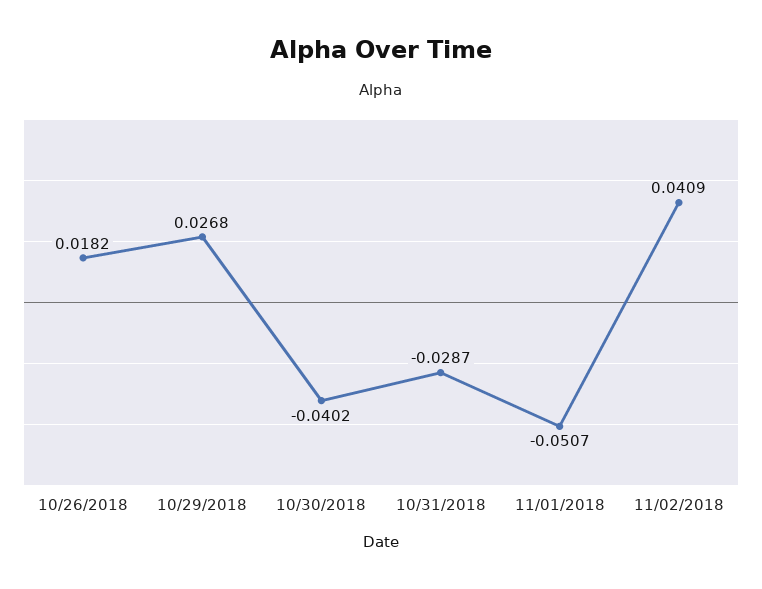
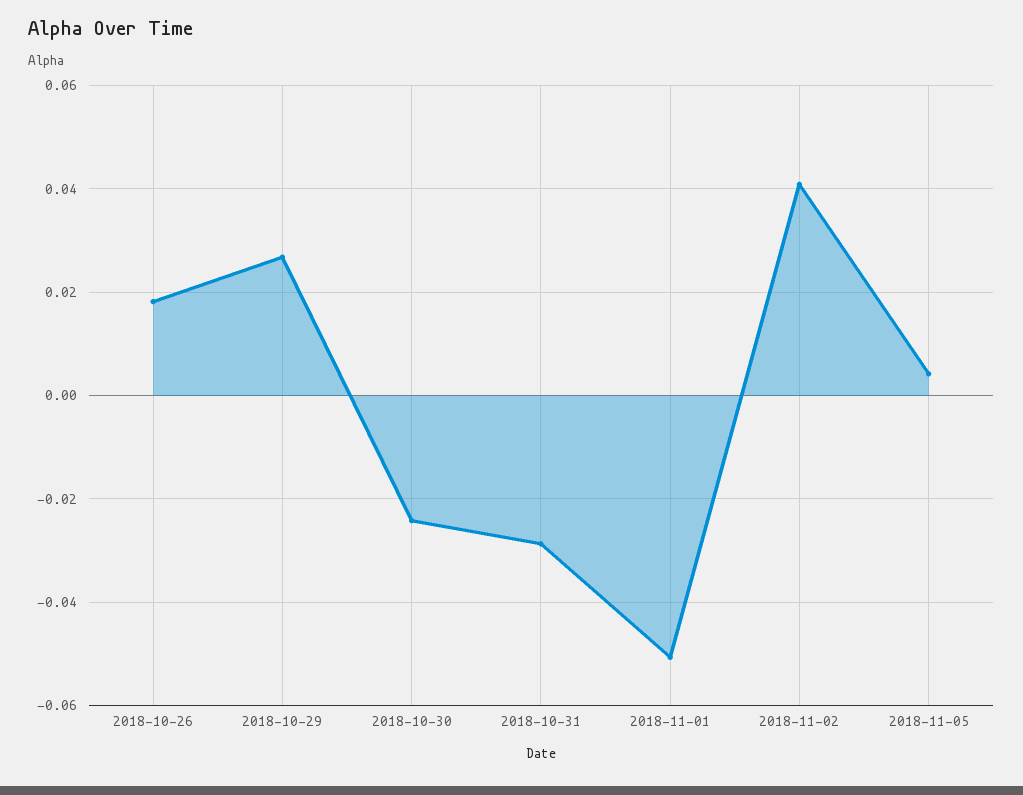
10/30/2018: -0.0402 -> -0.024
2018-11-05: none -> 0.004

